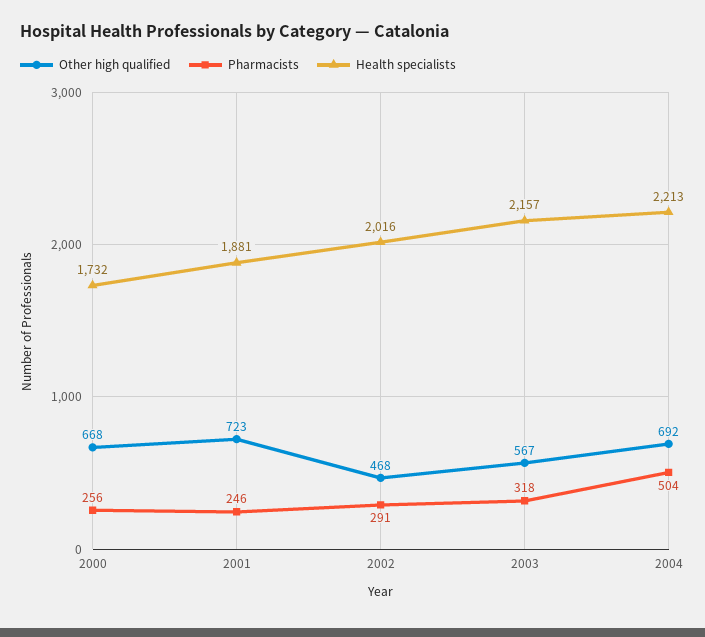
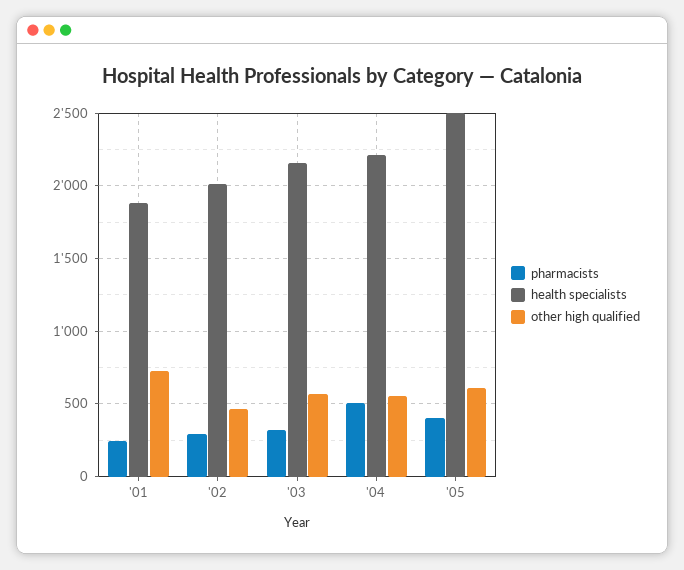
Other high qualified, 2000: 668 -> none
Pharmacists, 2000: 256 -> none
Health specialists, 2000: 1732 -> none
Other high qualified, 2004: 692 -> 550
Pharmacists, '05: none -> 400
Health specialists, '05: none -> 2500
Other high qualified, '05: none -> 600

